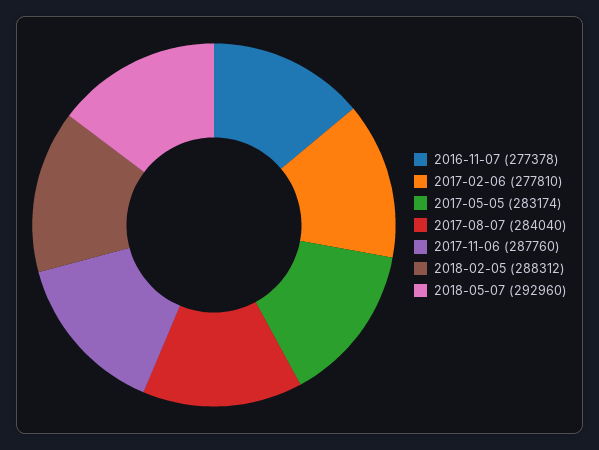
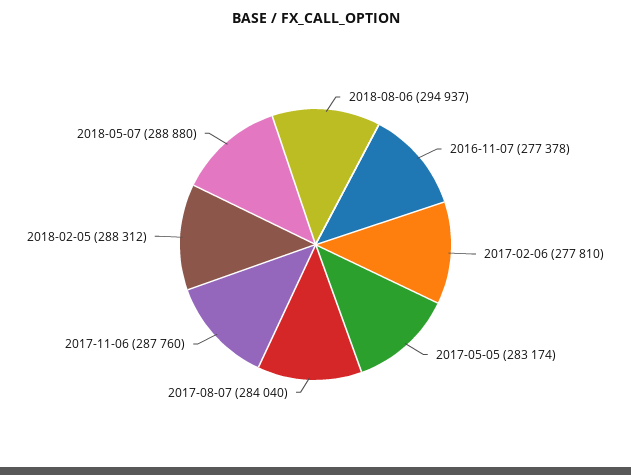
2018-05-07: 292960 -> 288880
2018-08-06: none -> 294937

